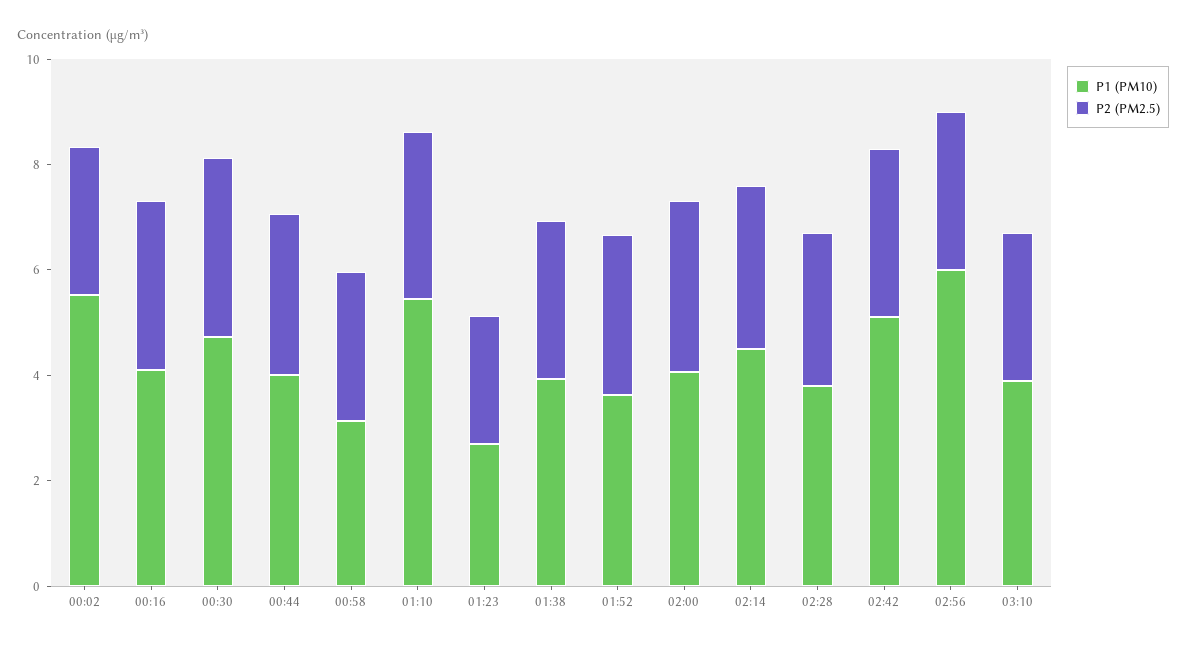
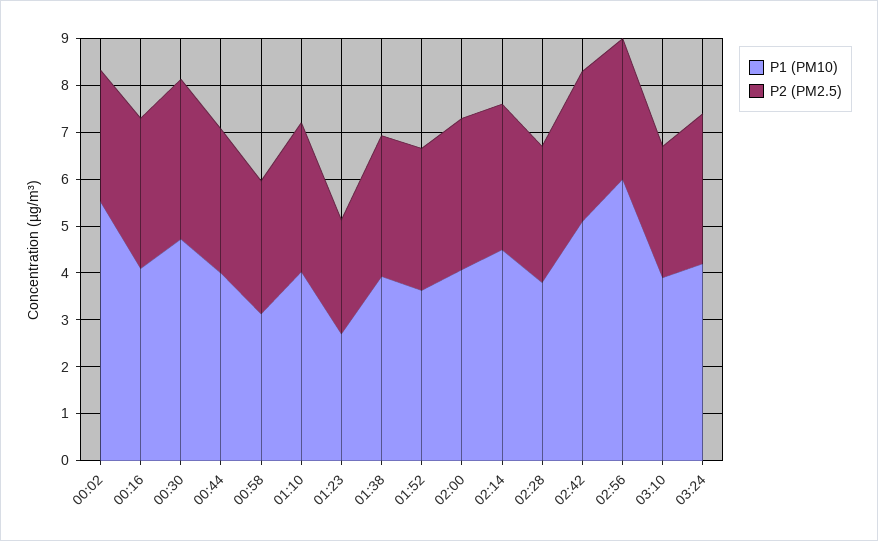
P1 (PM10), 01:10: 5.5 -> 4
P1 (PM10), 03:24: none -> 4.2
P2 (PM2.5), 03:24: none -> 3.2

